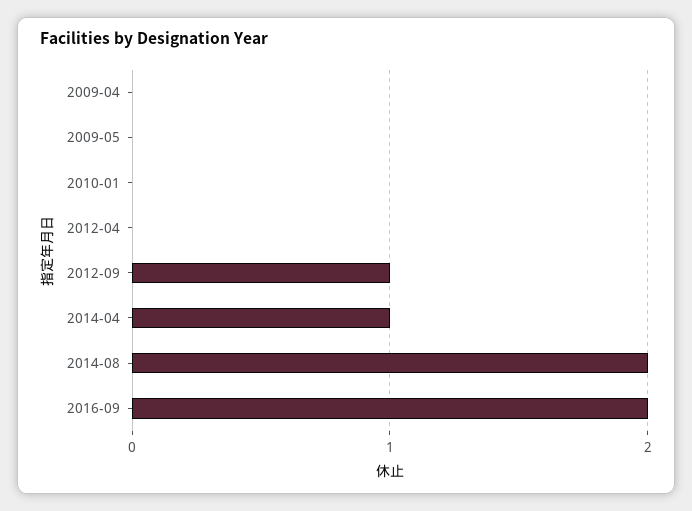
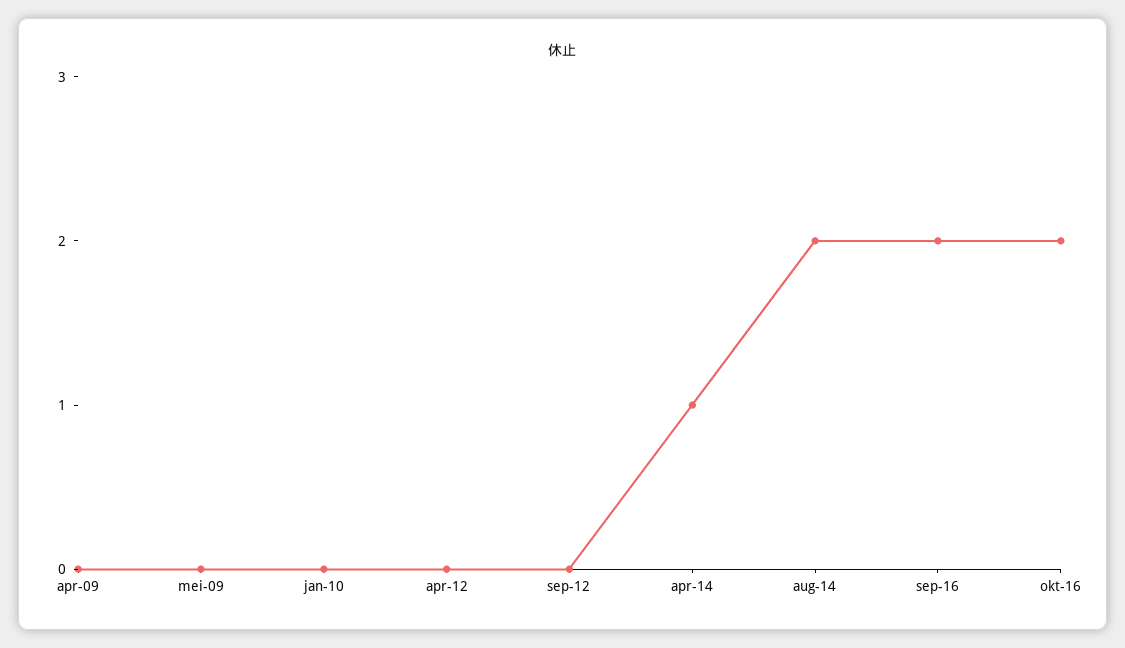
2012-09: 1 -> 0
okt-16: none -> 2

